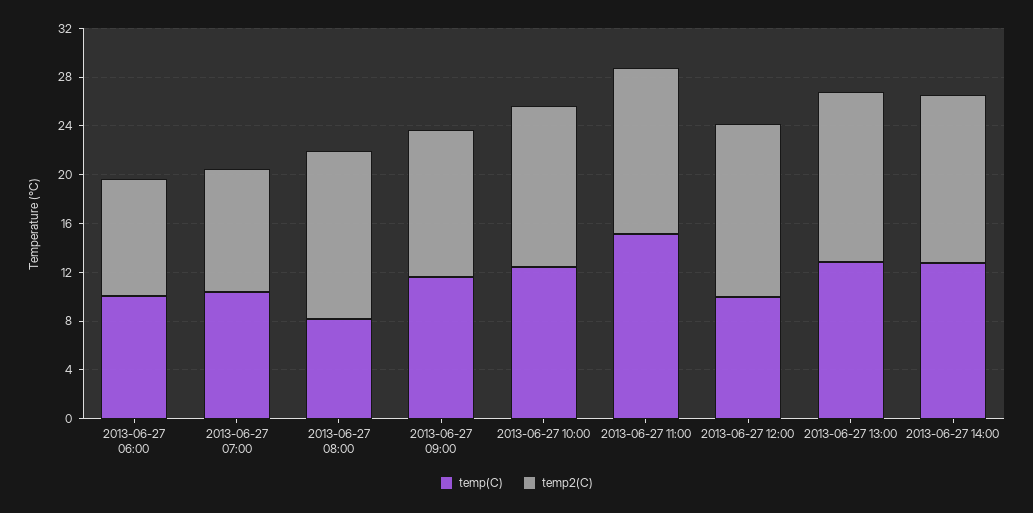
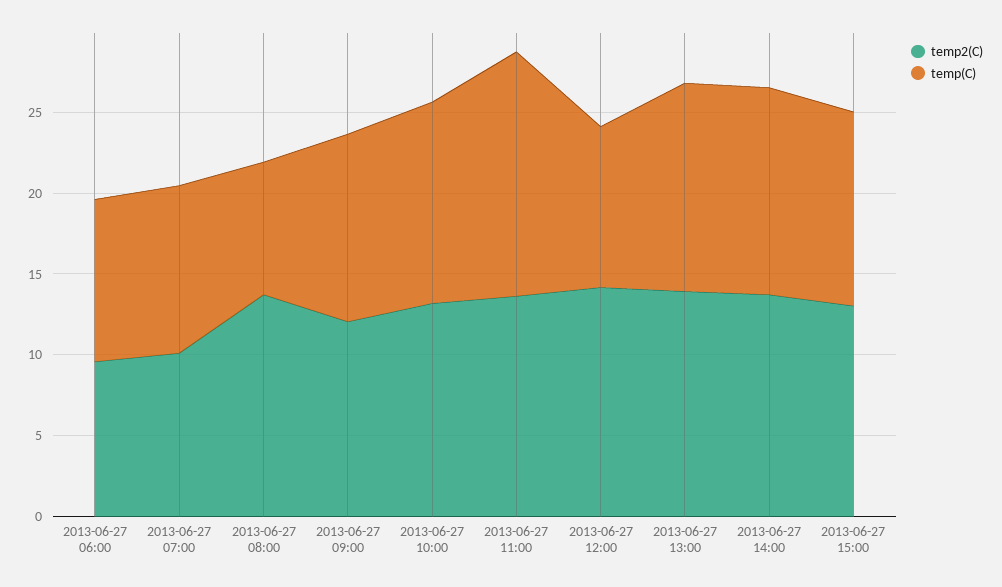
temp2(C), 2013-06-27 15:00: none -> 13
temp(C), 2013-06-27 15:00: none -> 12

